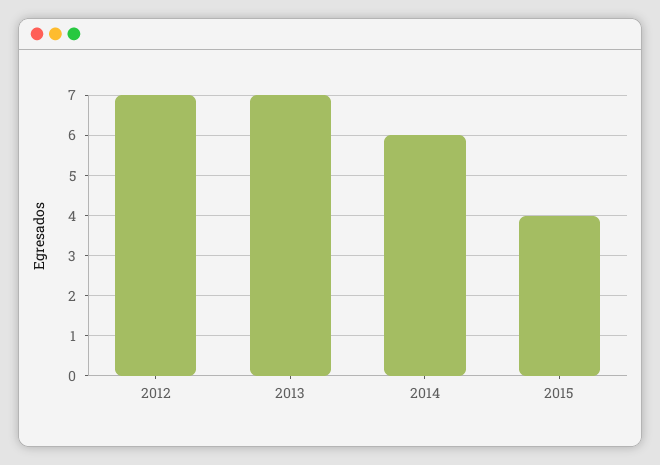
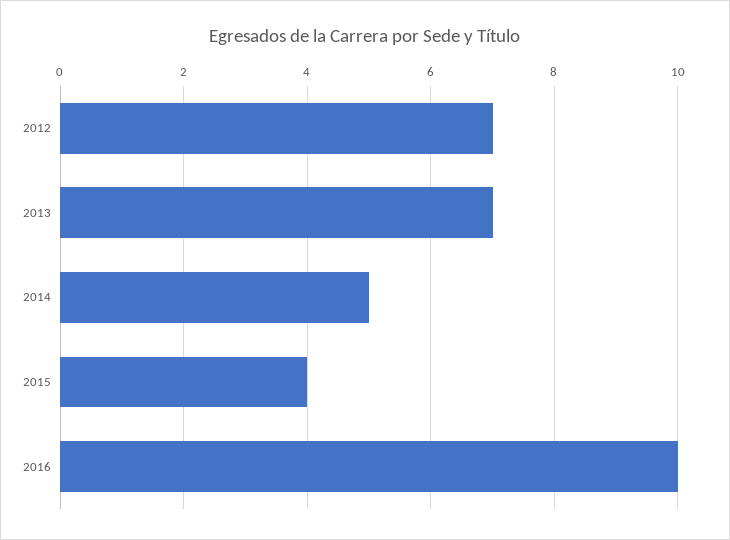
2014: 6 -> 5
2016: none -> 10

